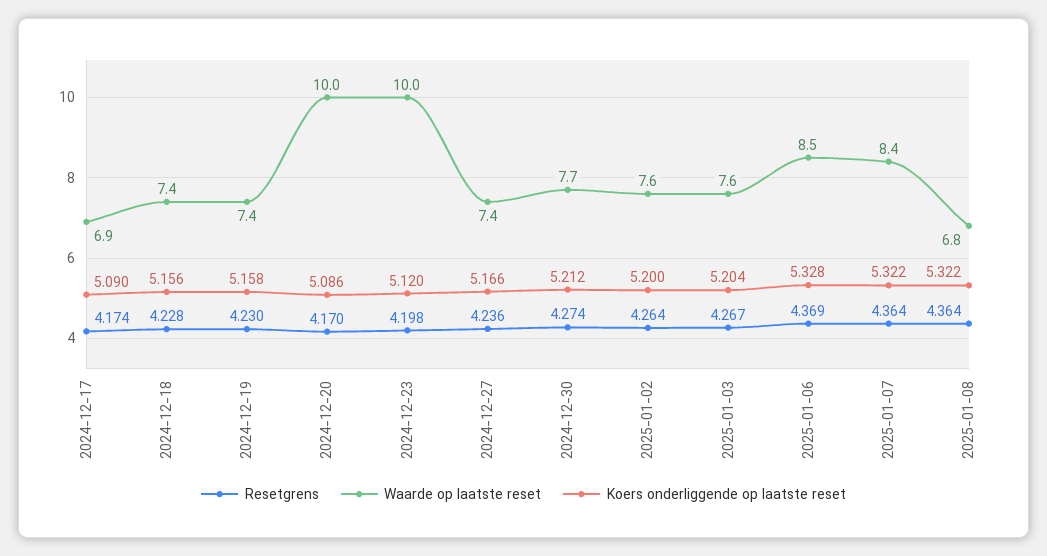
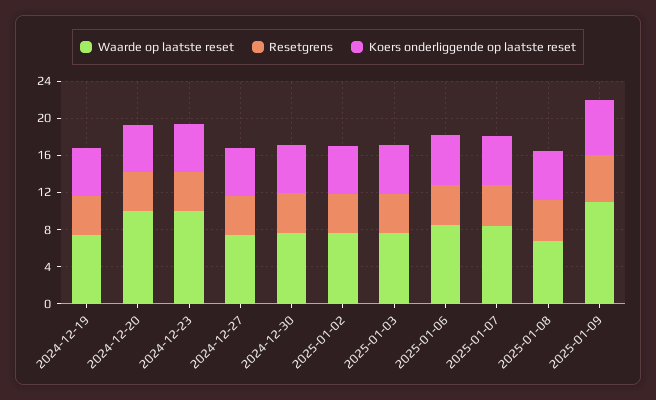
Resetgrens, 2024-12-17: 4.174 -> none
Waarde op laatste reset, 2024-12-17: 6.9 -> none
Koers onderliggende op laatste reset, 2024-12-17: 5.09 -> none
Resetgrens, 2024-12-18: 4.228 -> none
Waarde op laatste reset, 2024-12-18: 7.4 -> none
Koers onderliggende op laatste reset, 2024-12-18: 5.156 -> none
Waarde op laatste reset, 2025-01-09: none -> 11
Resetgrens, 2025-01-09: none -> 5
Koers onderliggende op laatste reset, 2025-01-09: none -> 6

